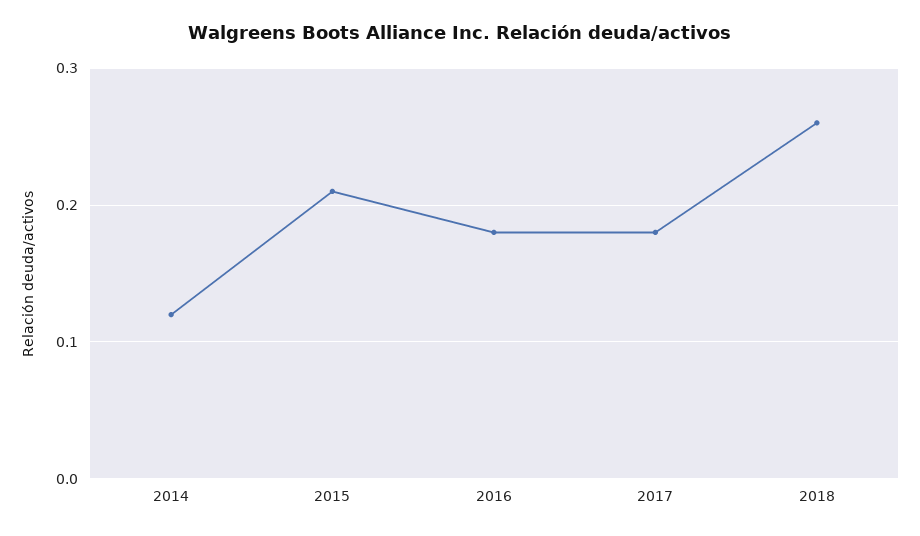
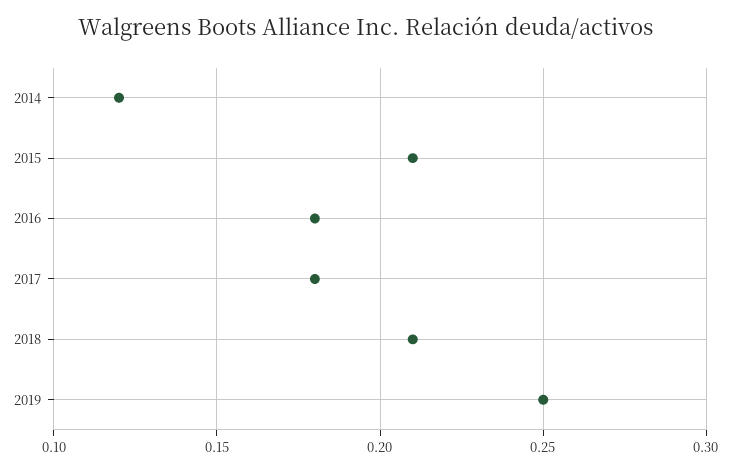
2018: 0.26 -> 0.21
2019: none -> 0.25

